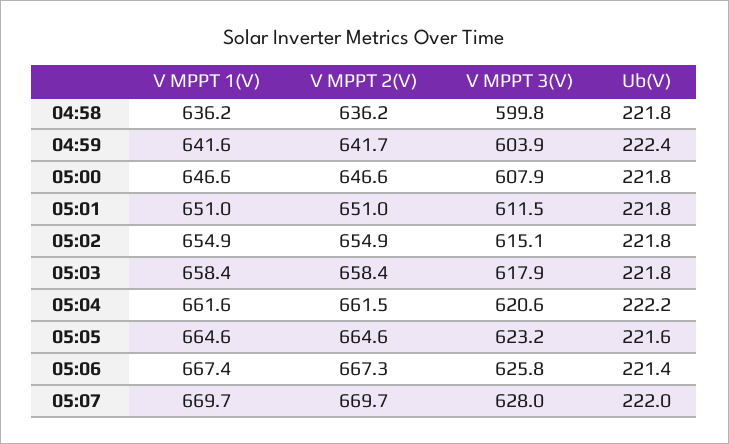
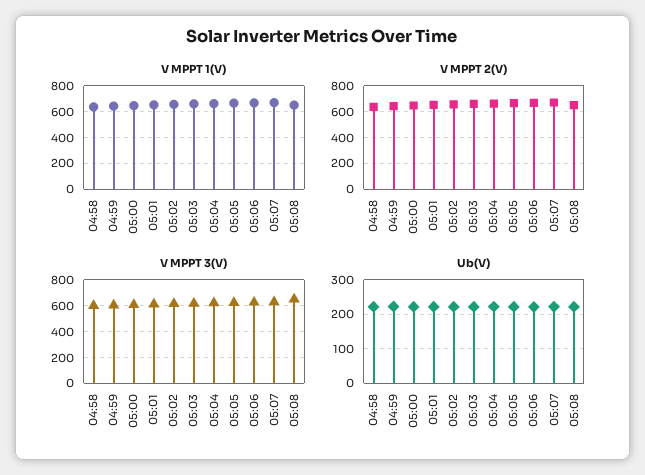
V MPPT 1(V), 05:08: none -> 650
V MPPT 2(V), 05:08: none -> 650
V MPPT 3(V), 05:08: none -> 650
Ub(V), 05:08: none -> 220

